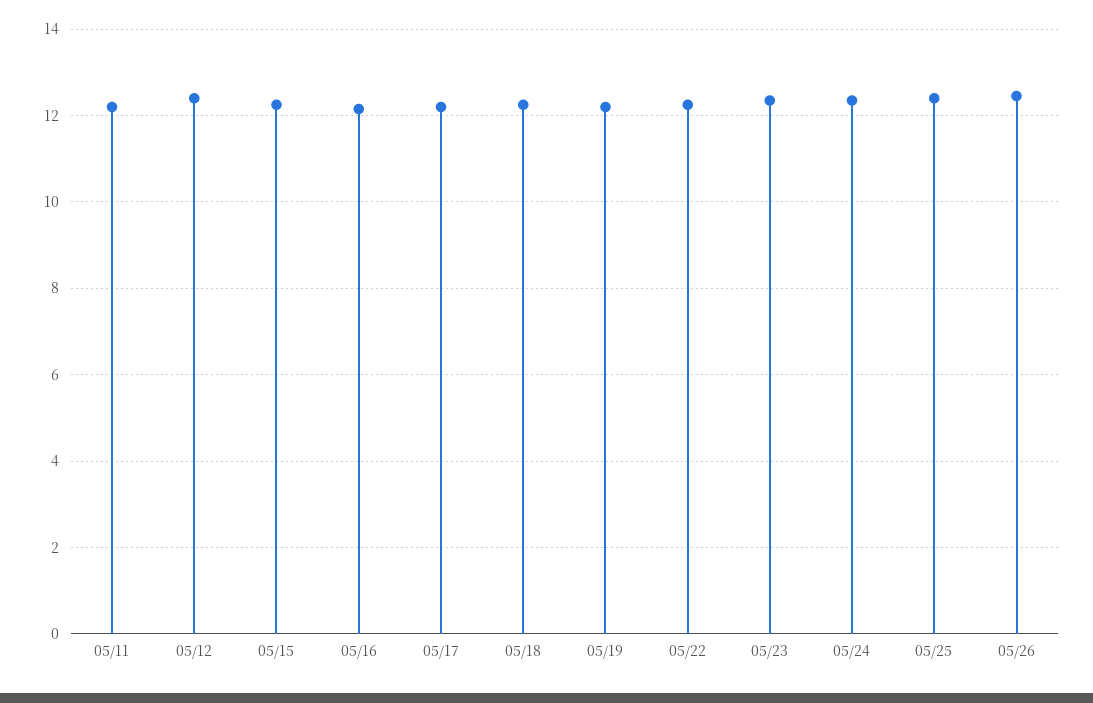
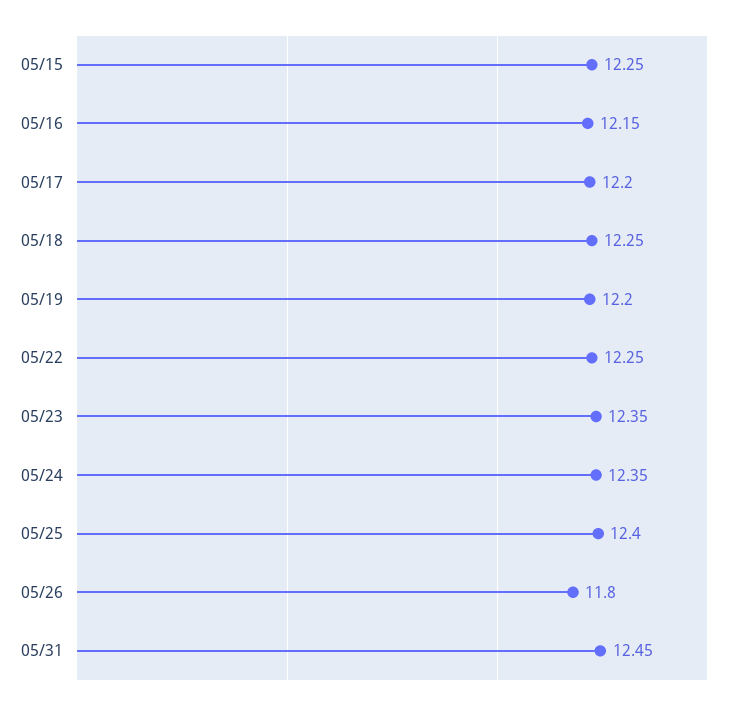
05/11: 12.2 -> none
05/12: 12.4 -> none
05/26: 12.4 -> 11.8
05/31: none -> 12.45

